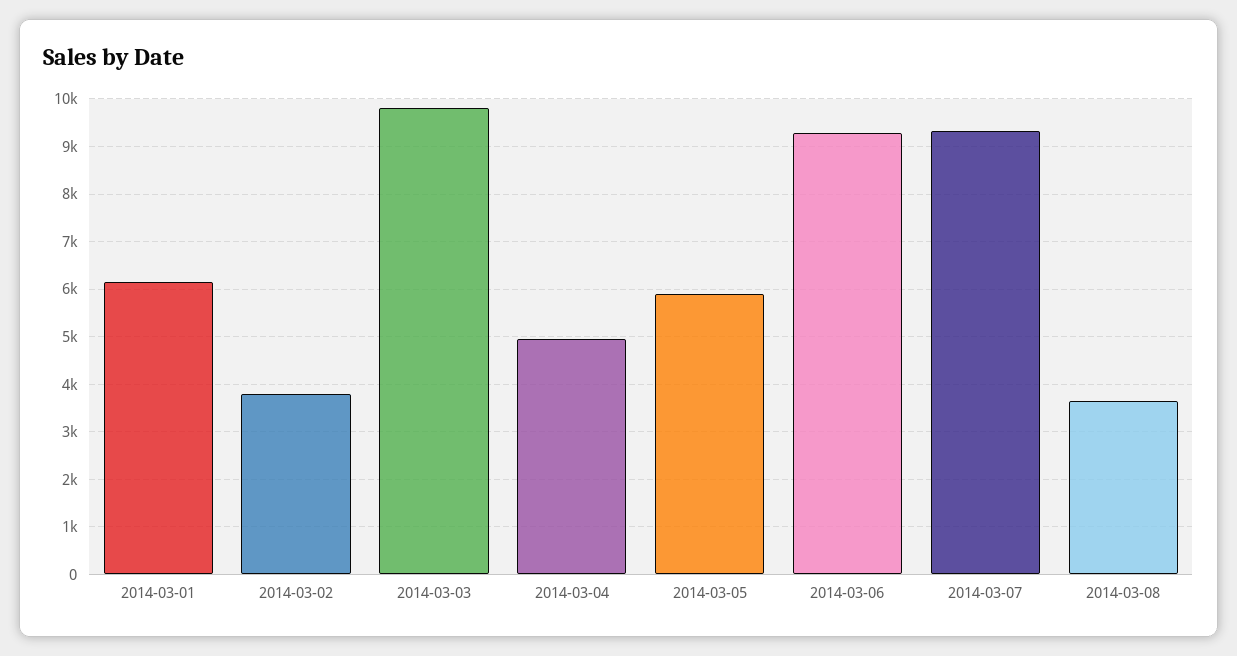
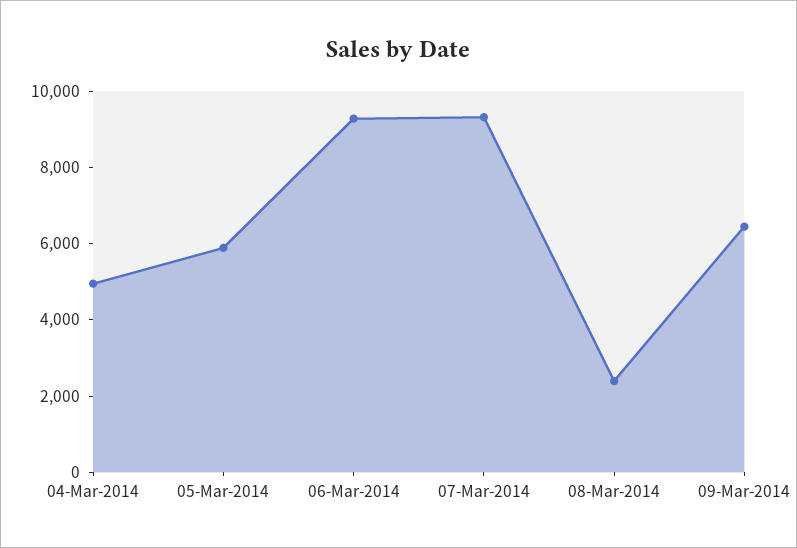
2014-03-01: 6200 -> none
2014-03-02: 3800 -> none
2014-03-03: 9800 -> none
2014-03-08: 3600 -> 2500
09-Mar-2014: none -> 6500

